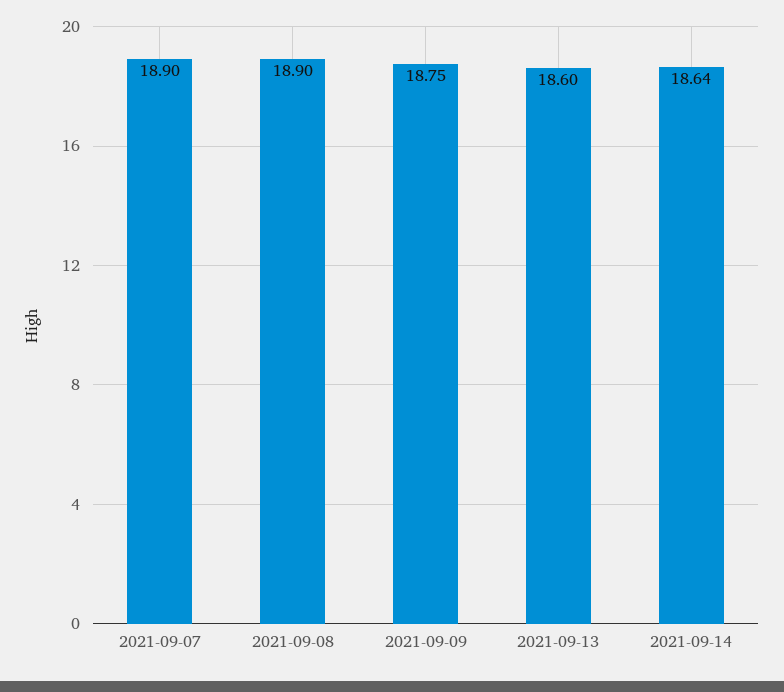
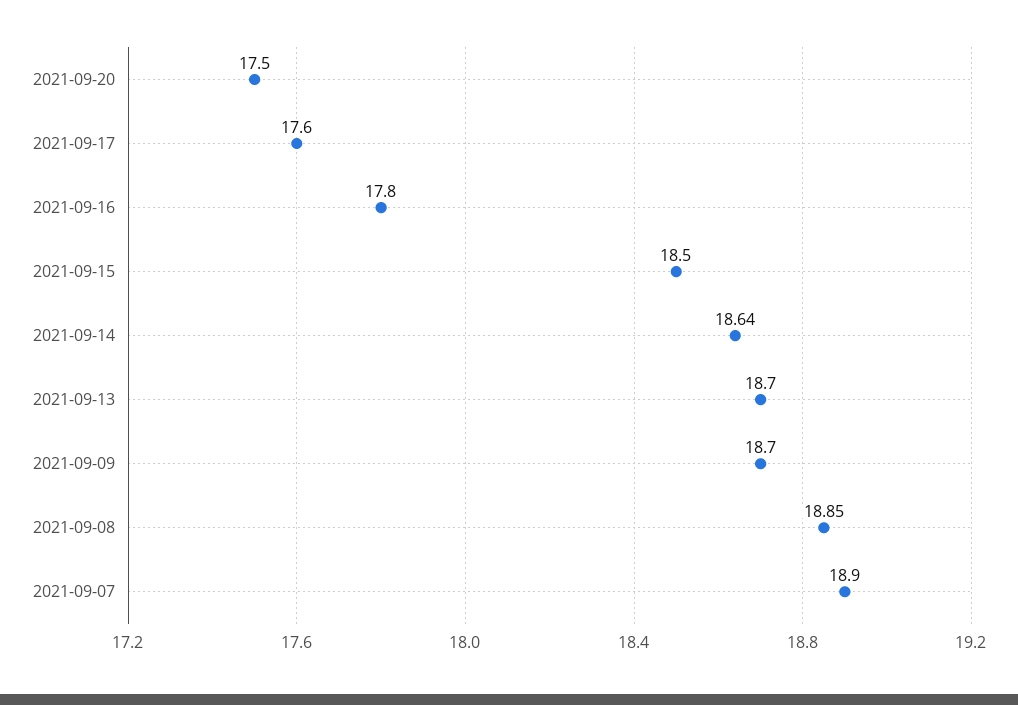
2021-09-08: 18.9 -> 18.85
2021-09-09: 18.75 -> 18.7
2021-09-13: 18.6 -> 18.7
2021-09-20: none -> 17.5
2021-09-17: none -> 17.6
2021-09-16: none -> 17.8
2021-09-15: none -> 18.5

